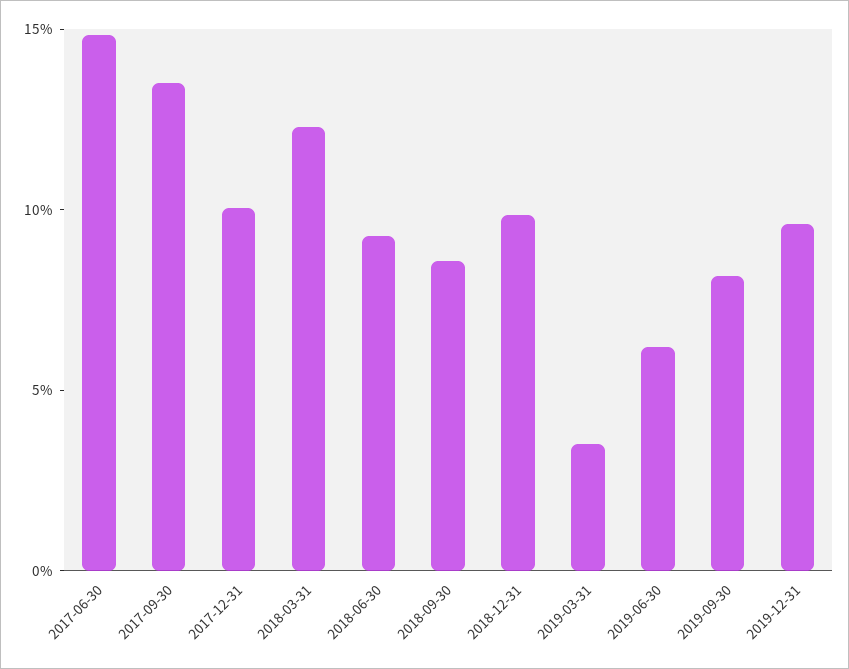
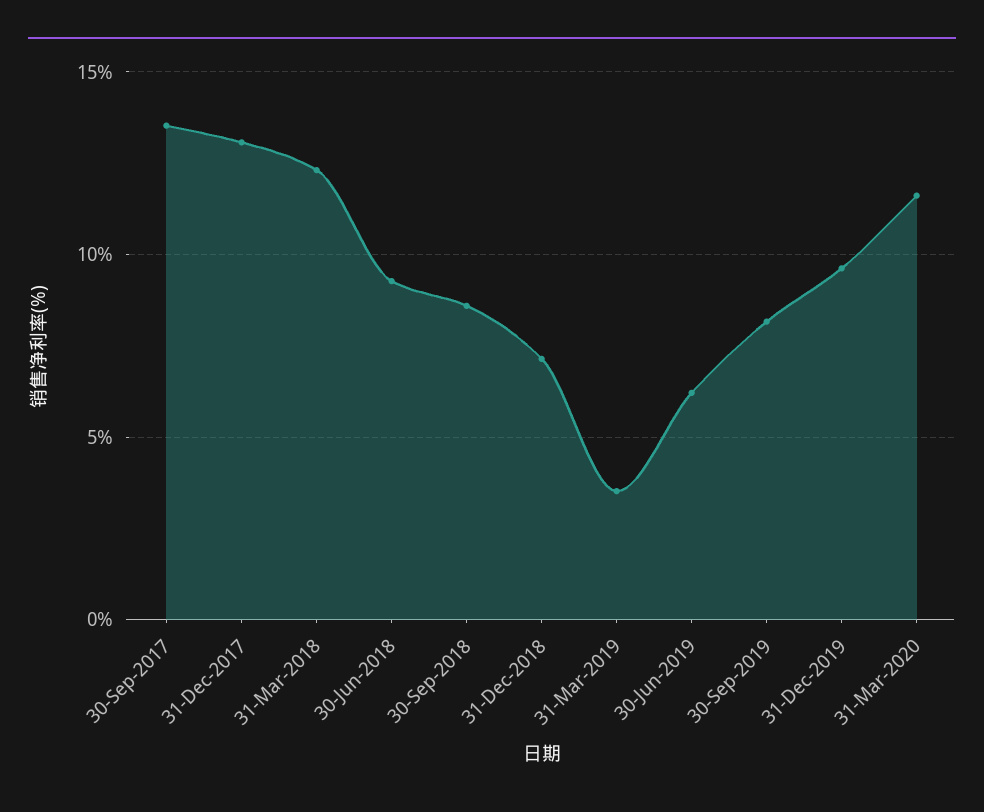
2017-06-30: 15 -> none
2017-12-31: 10 -> 13
2018-12-31: 10 -> 7
31-Mar-2020: none -> 11.5

